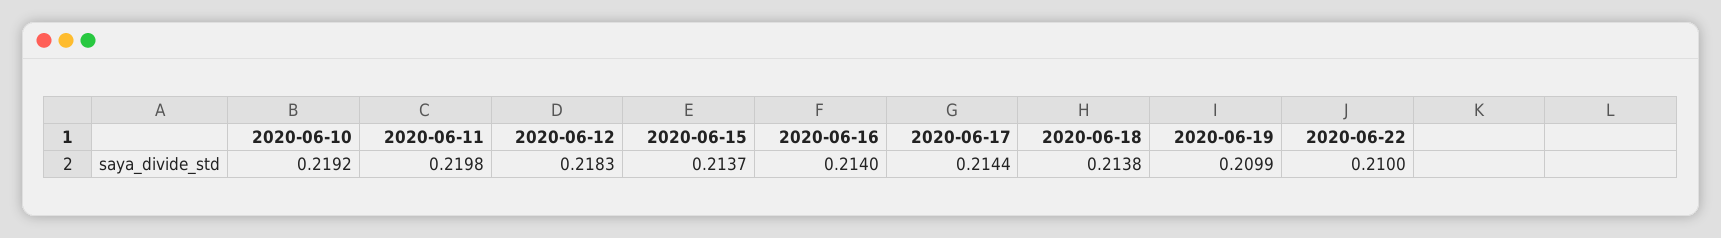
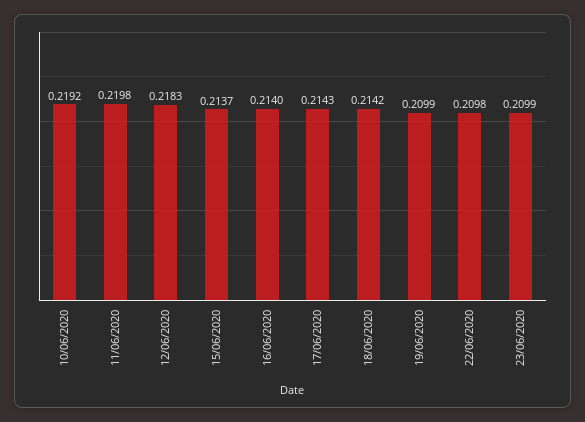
2020-06-17: 0.2144 -> 0.2143
2020-06-18: 0.2138 -> 0.2142
2020-06-22: 0.21 -> 0.2098
23/06/2020: none -> 0.2099

